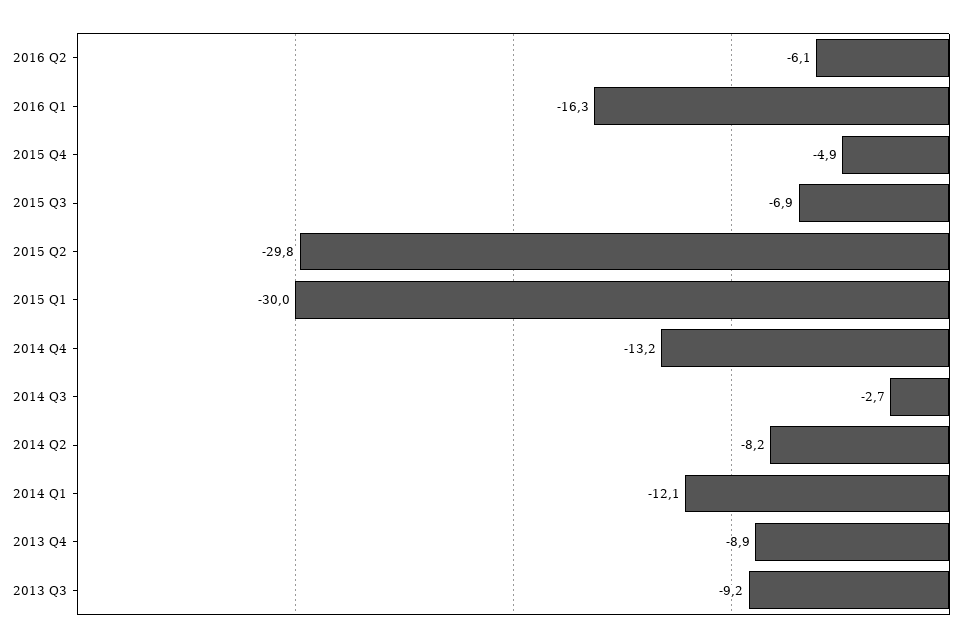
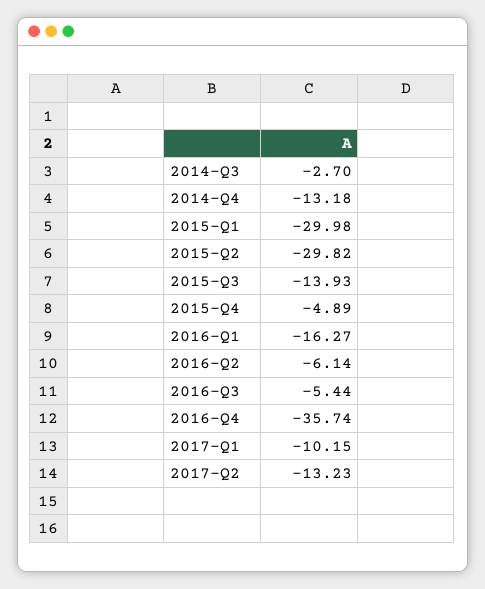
2015 Q3: -6.9 -> -13.93
2014 Q2: -8.2 -> none
2014 Q1: -12.1 -> none
2013 Q4: -8.9 -> none
2013 Q3: -9.2 -> none
2016-Q3: none -> -5.44
2016-Q4: none -> -35.74
2017-Q1: none -> -10.15
2017-Q2: none -> -13.23

